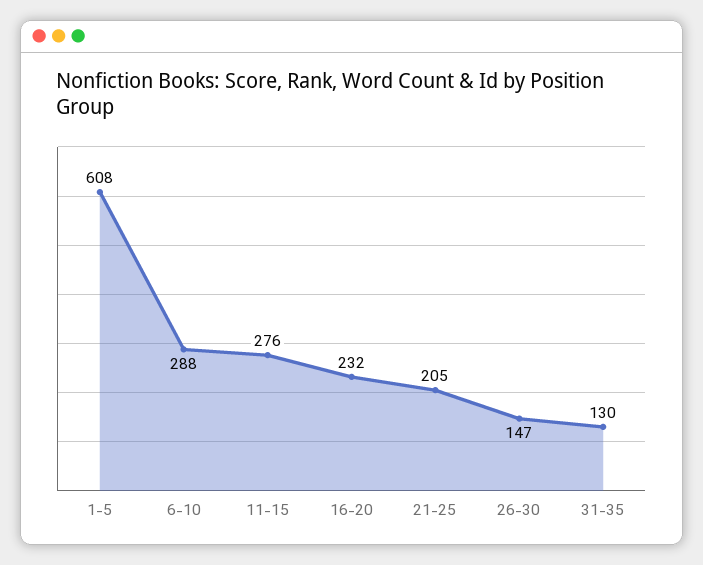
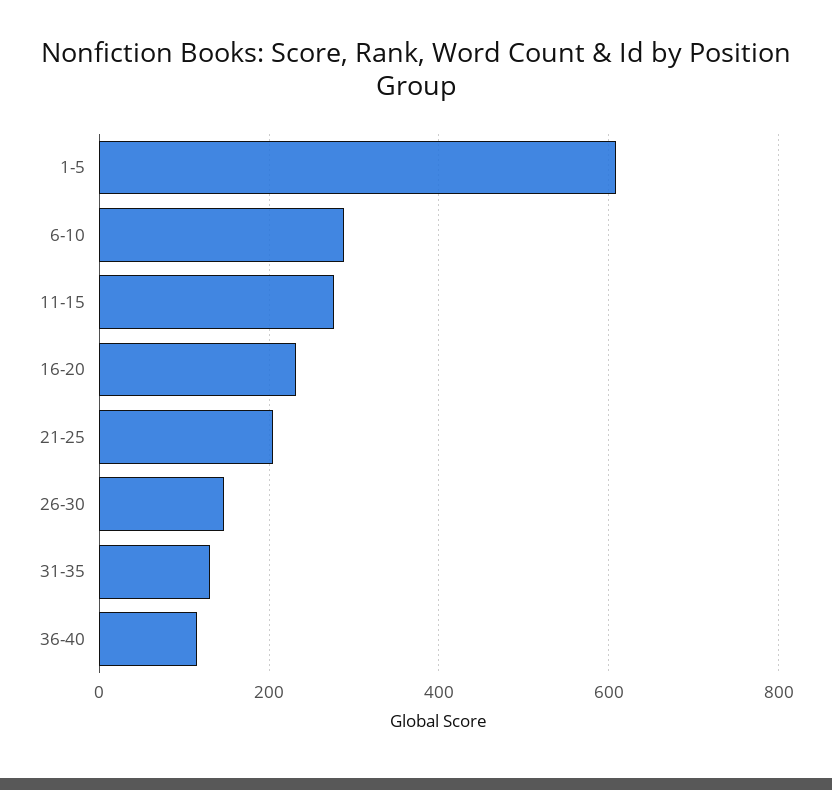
36-40: none -> 120

